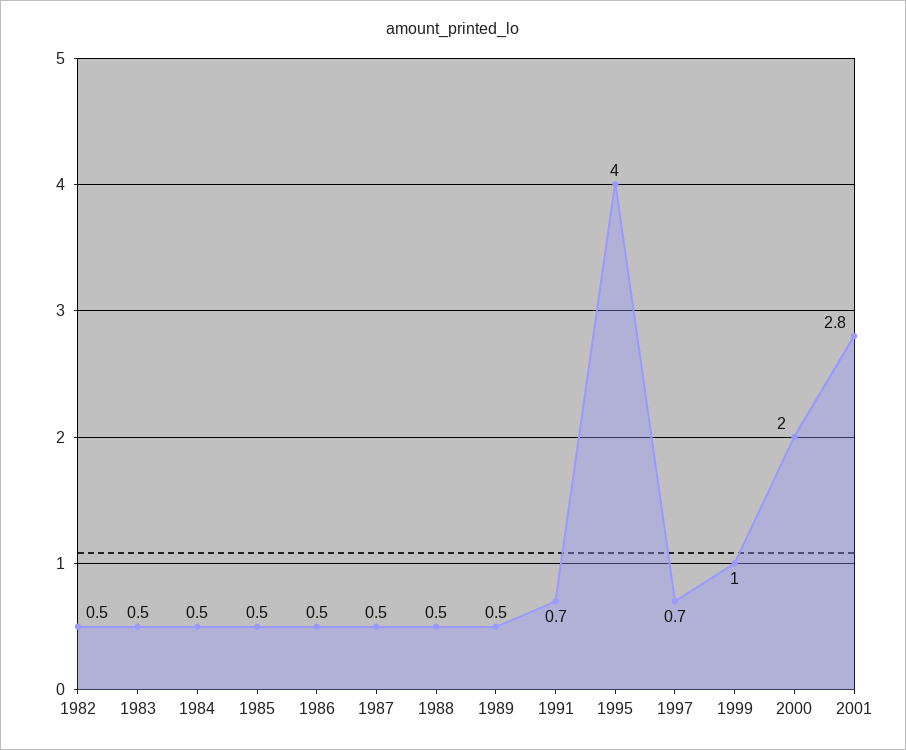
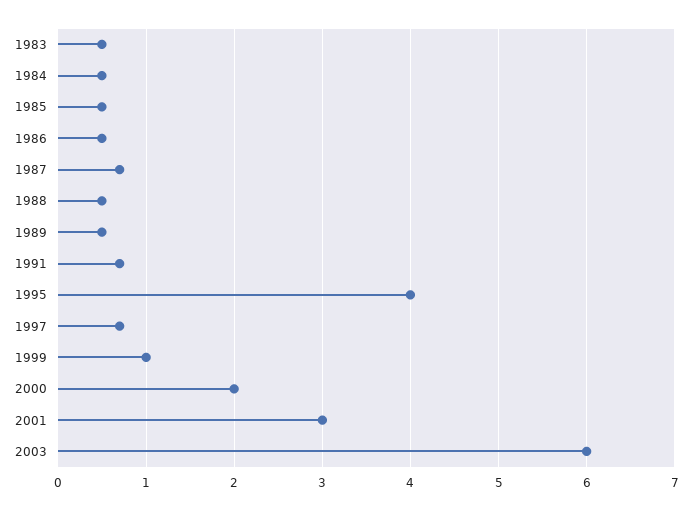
1982: 0.5 -> none
1987: 0.5 -> 0.7
2001: 2.8 -> 3
2003: none -> 6

